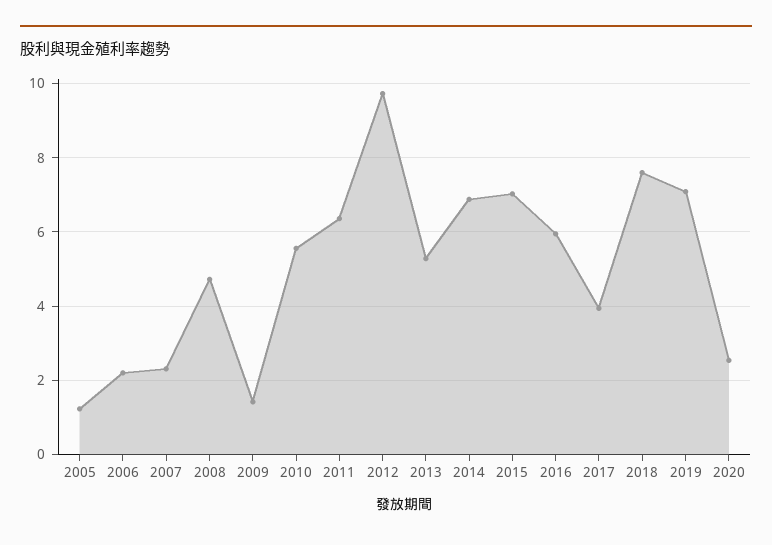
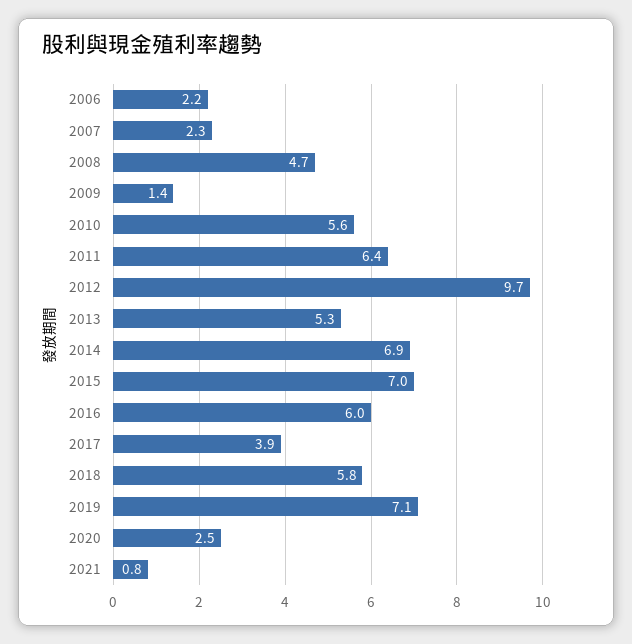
2005: 1.2 -> none
2018: 7.6 -> 5.8
2021: none -> 0.8

